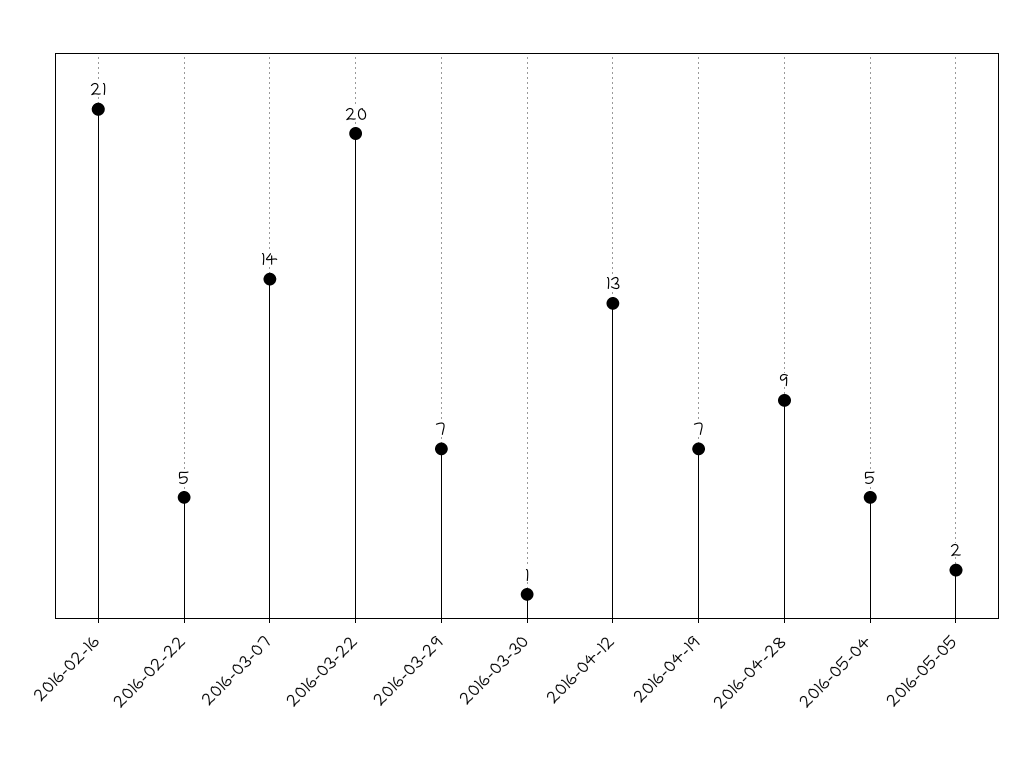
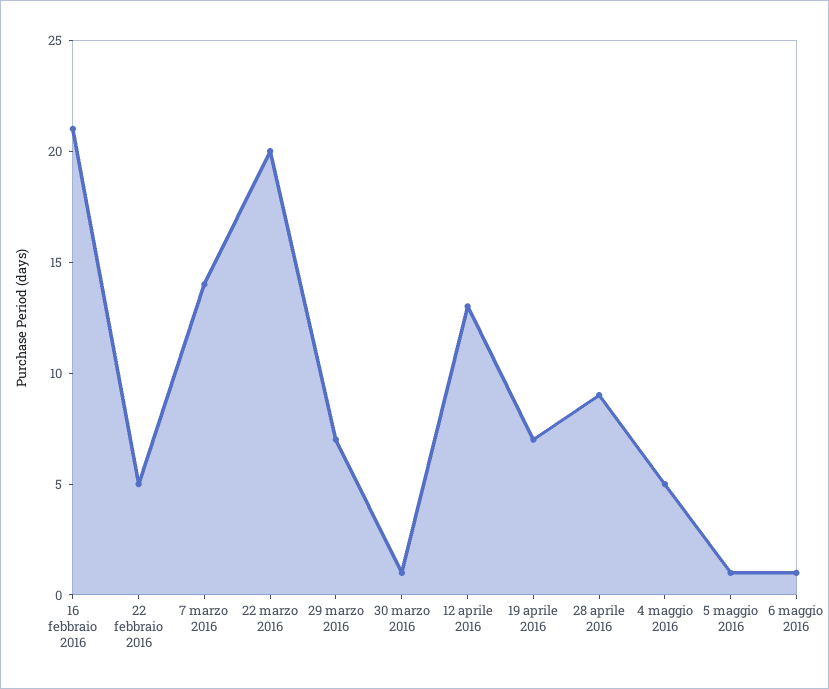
2016-05-05: 2 -> 1
6 maggio 2016: none -> 1

